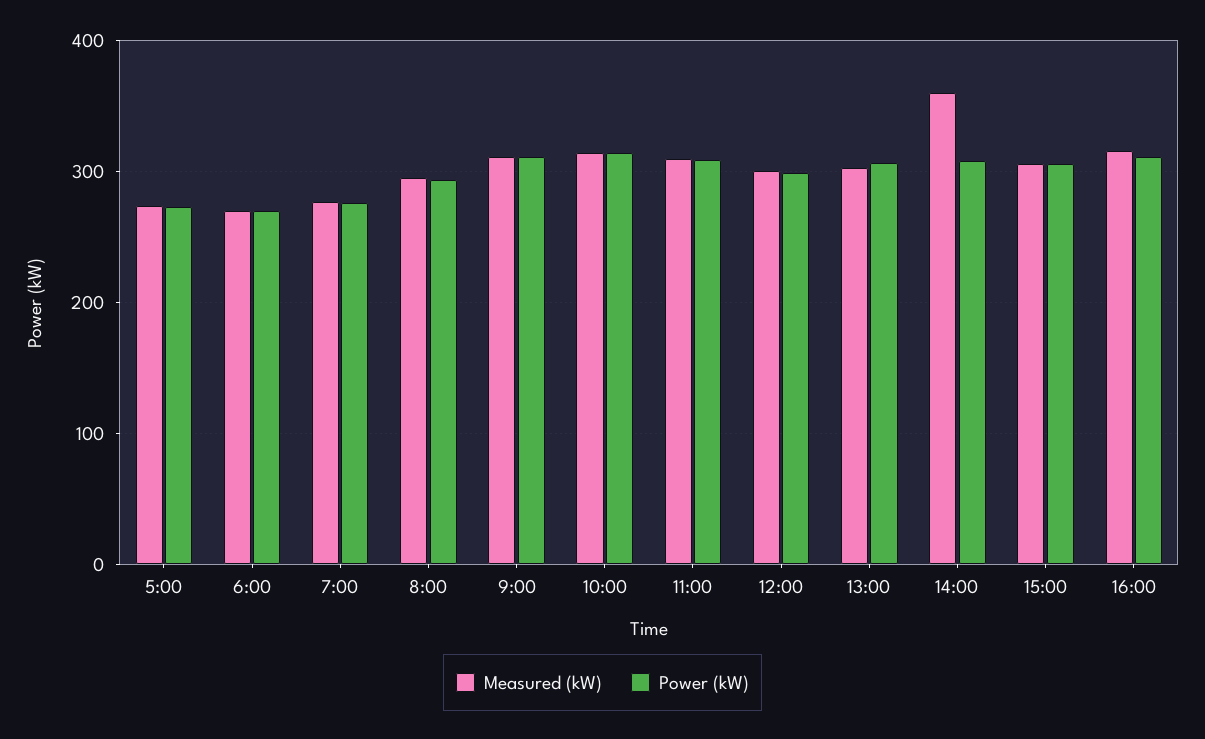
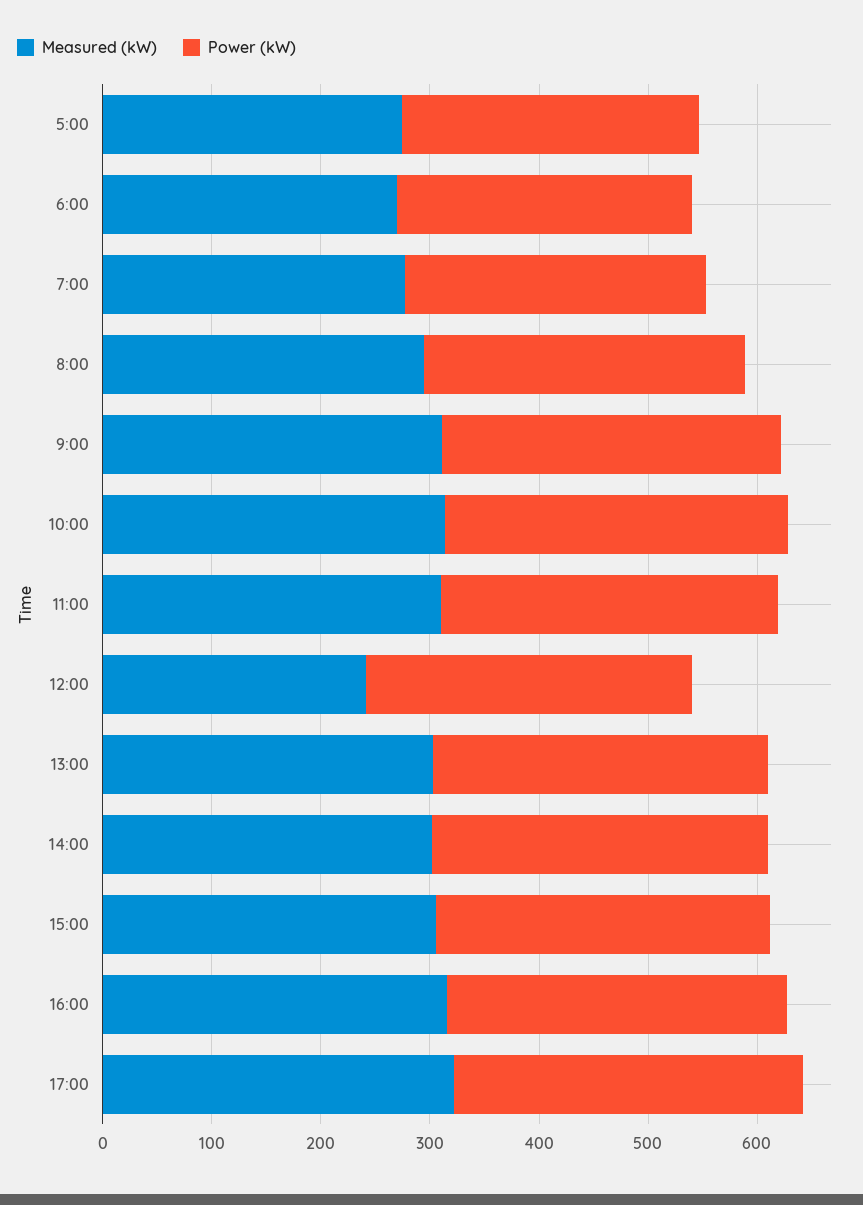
Measured (kW), 12:00: 300 -> 240
Measured (kW), 14:00: 360 -> 300
Measured (kW), 17:00: none -> 320
Power (kW), 17:00: none -> 320

